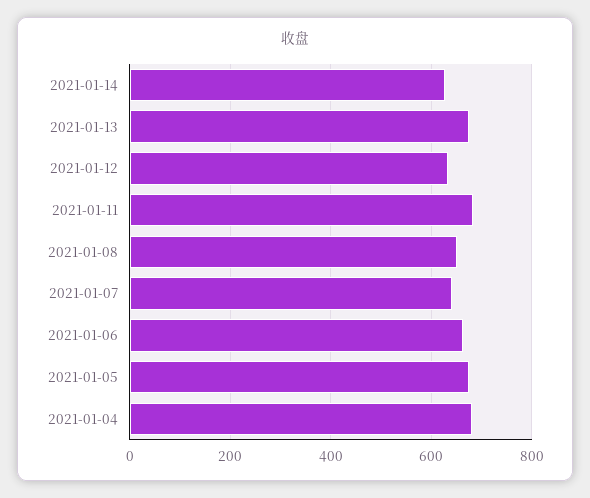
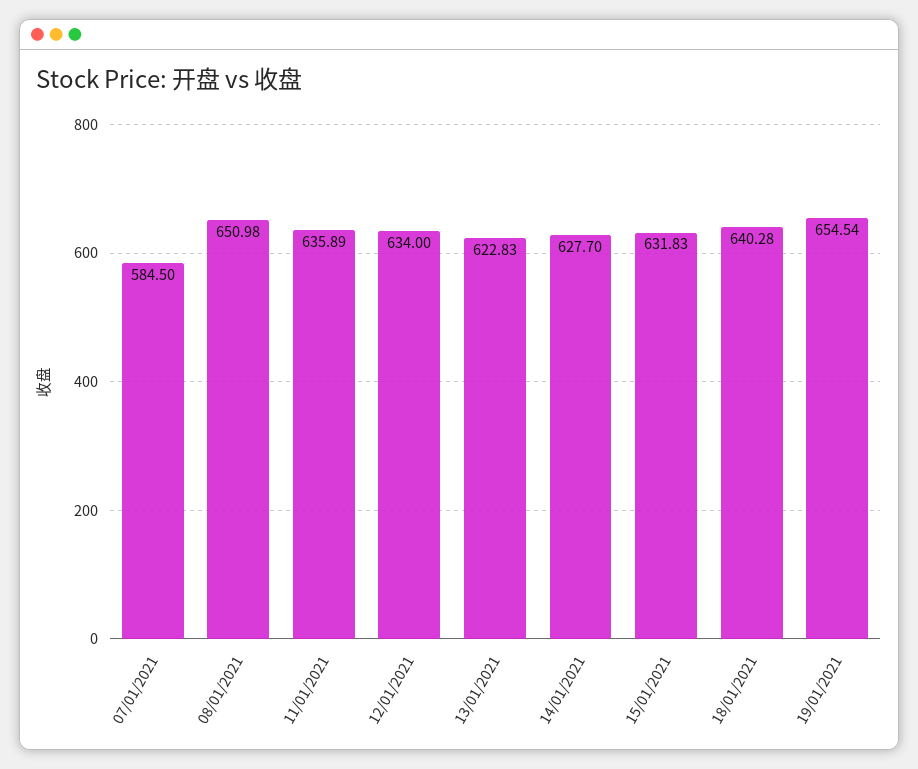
2021-01-13: 680 -> 622.83
2021-01-11: 680 -> 635.89
2021-01-07: 640 -> 584.5
2021-01-06: 660 -> none
2021-01-05: 680 -> none
2021-01-04: 680 -> none
15/01/2021: none -> 631.83
18/01/2021: none -> 640.28
19/01/2021: none -> 654.54

